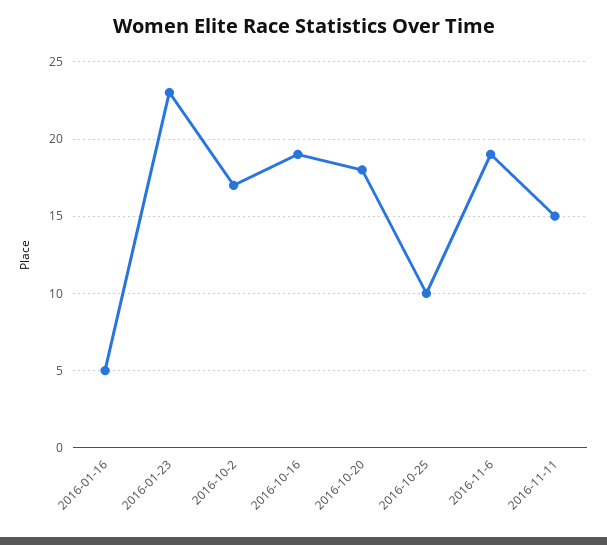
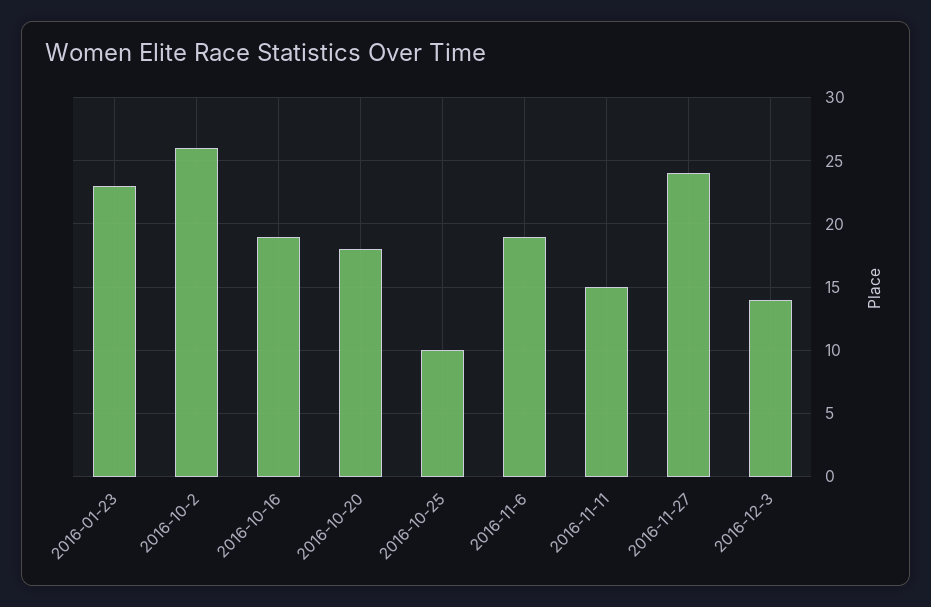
2016-01-16: 5 -> none
2016-10-2: 17 -> 26
2016-11-27: none -> 24
2016-12-3: none -> 14

